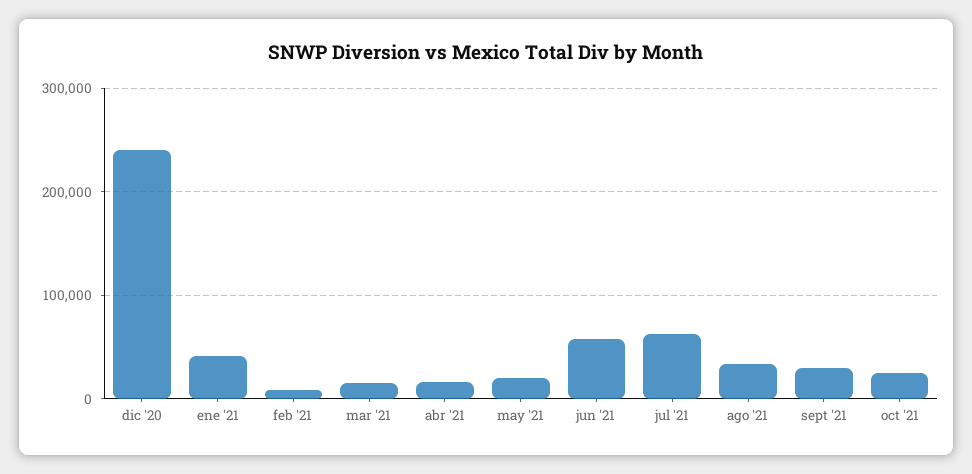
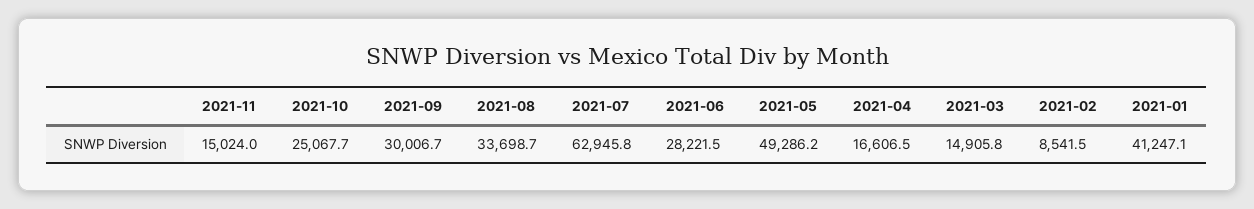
dic '20: 240000 -> none
may '21: 20000 -> 49286.2
jun '21: 60000 -> 28221.5
2021-11: none -> 15024

